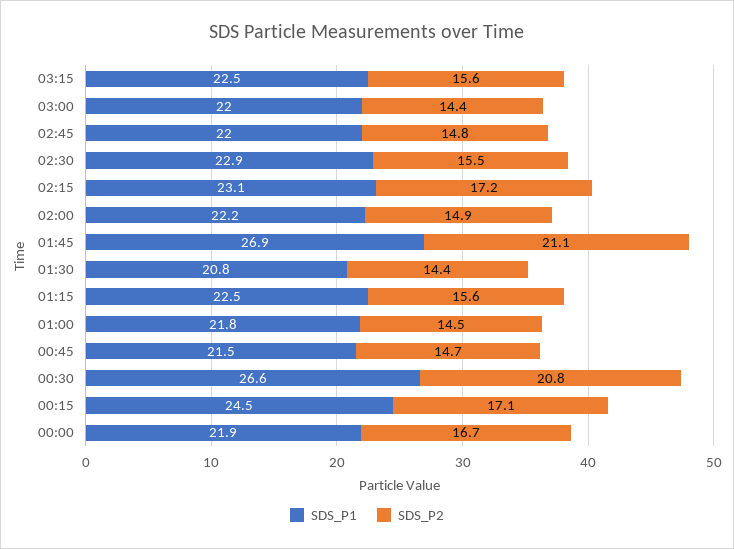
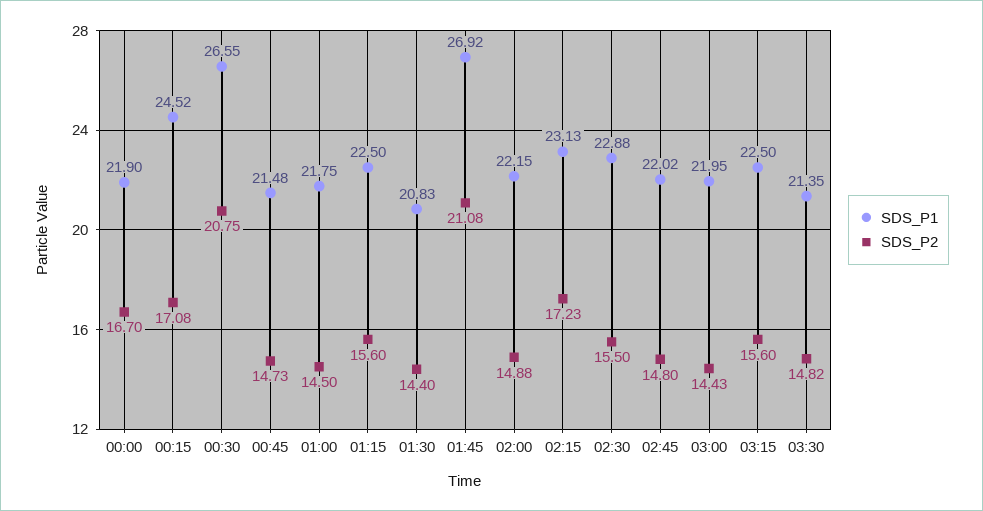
SDS_P1, 03:30: none -> 21.35
SDS_P2, 03:30: none -> 14.82

